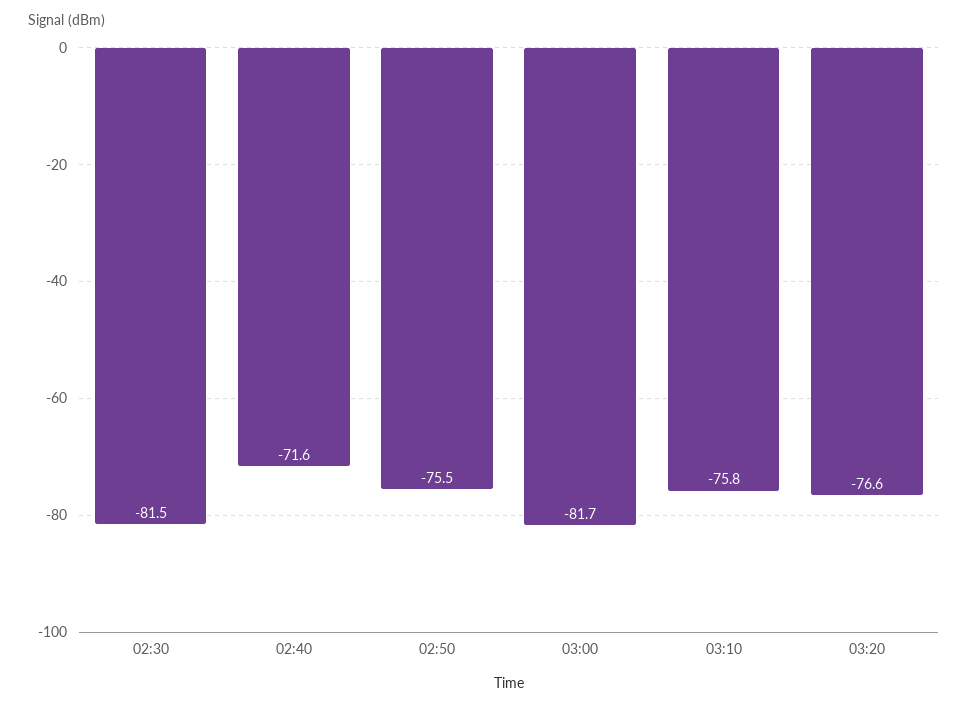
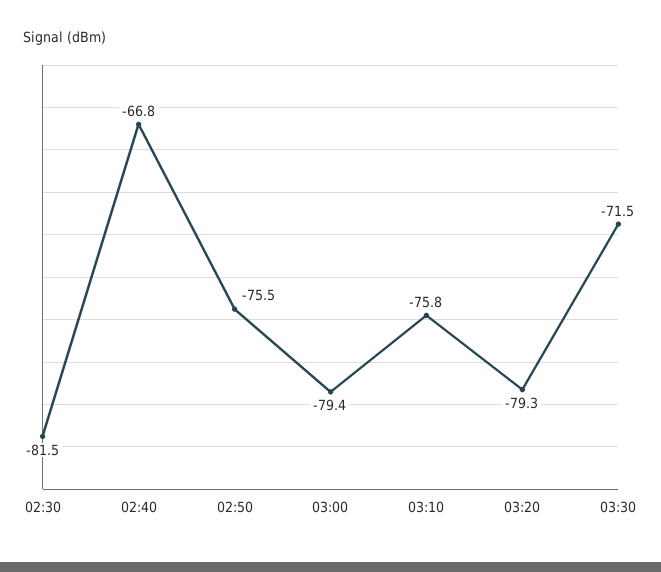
02:40: -71.6 -> -66.8
03:00: -81.7 -> -79.4
03:20: -76.6 -> -79.3
03:30: none -> -71.5

